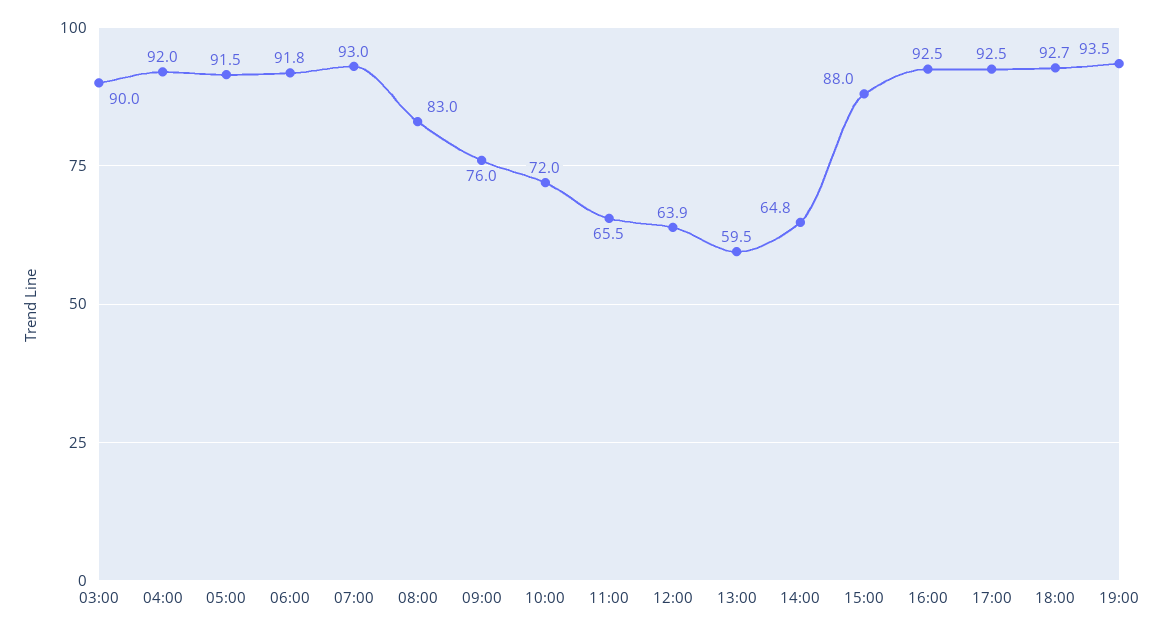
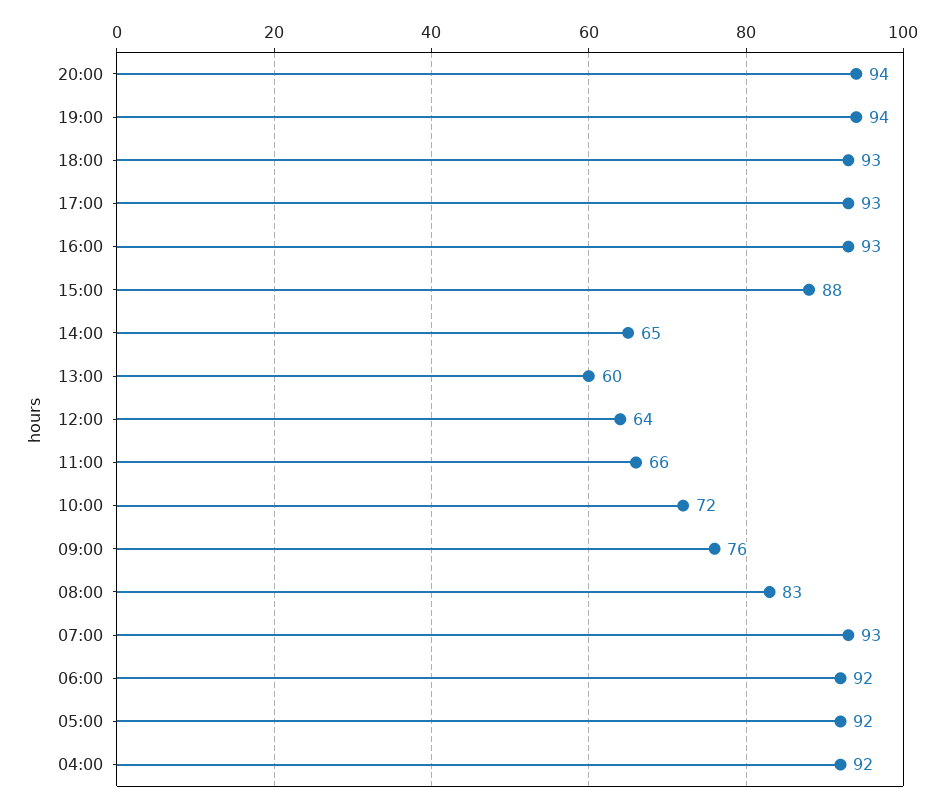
03:00: 90 -> none
20:00: none -> 94

